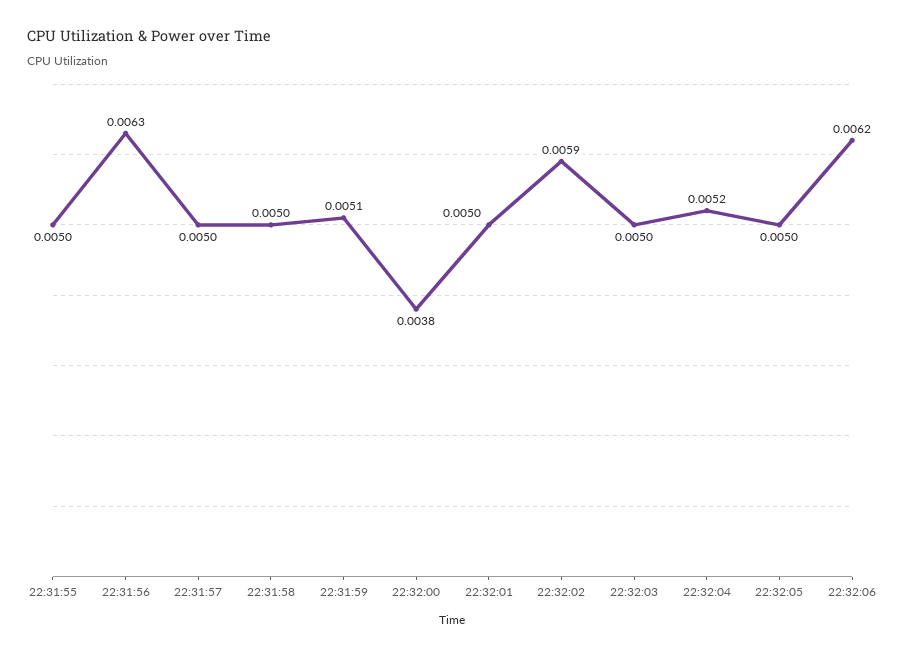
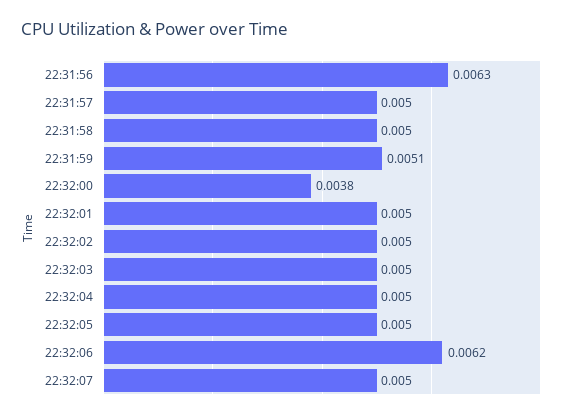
22:31:55: 0.005 -> none
22:32:02: 0.0059 -> 0.005
22:32:04: 0.0052 -> 0.005
22:32:07: none -> 0.005

